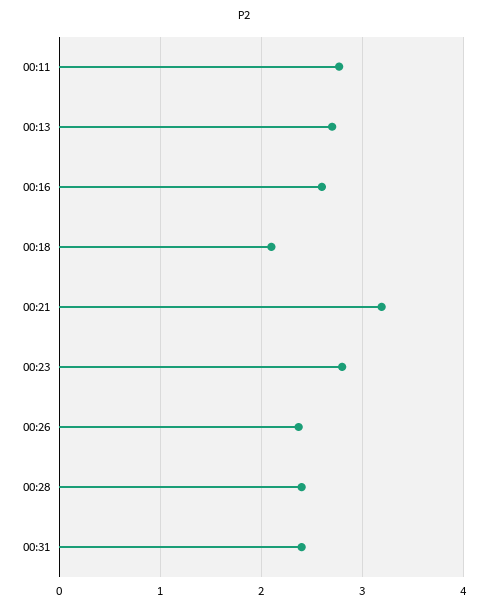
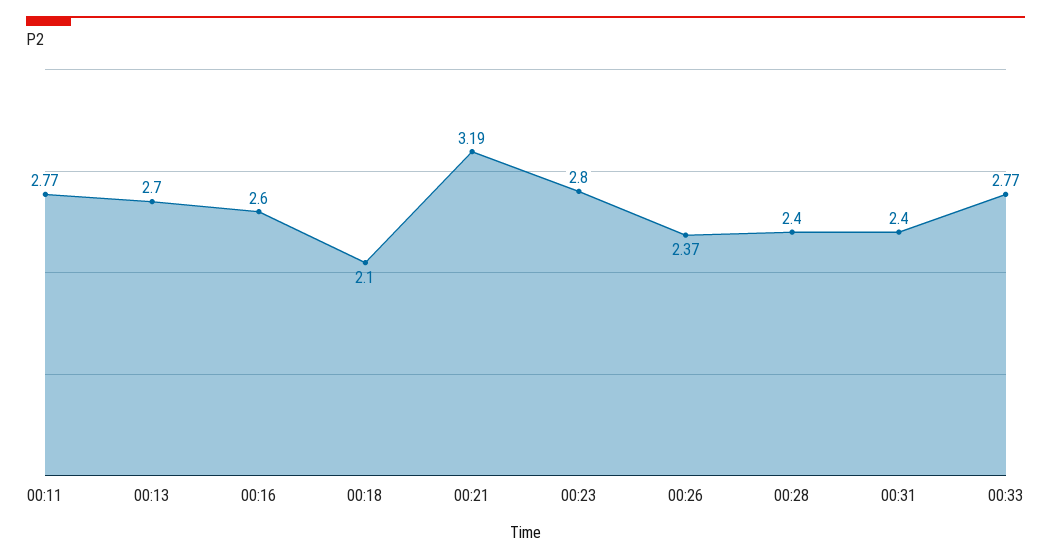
00:33: none -> 2.77

